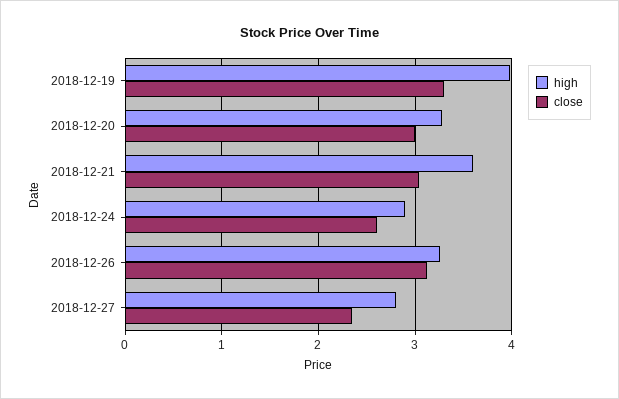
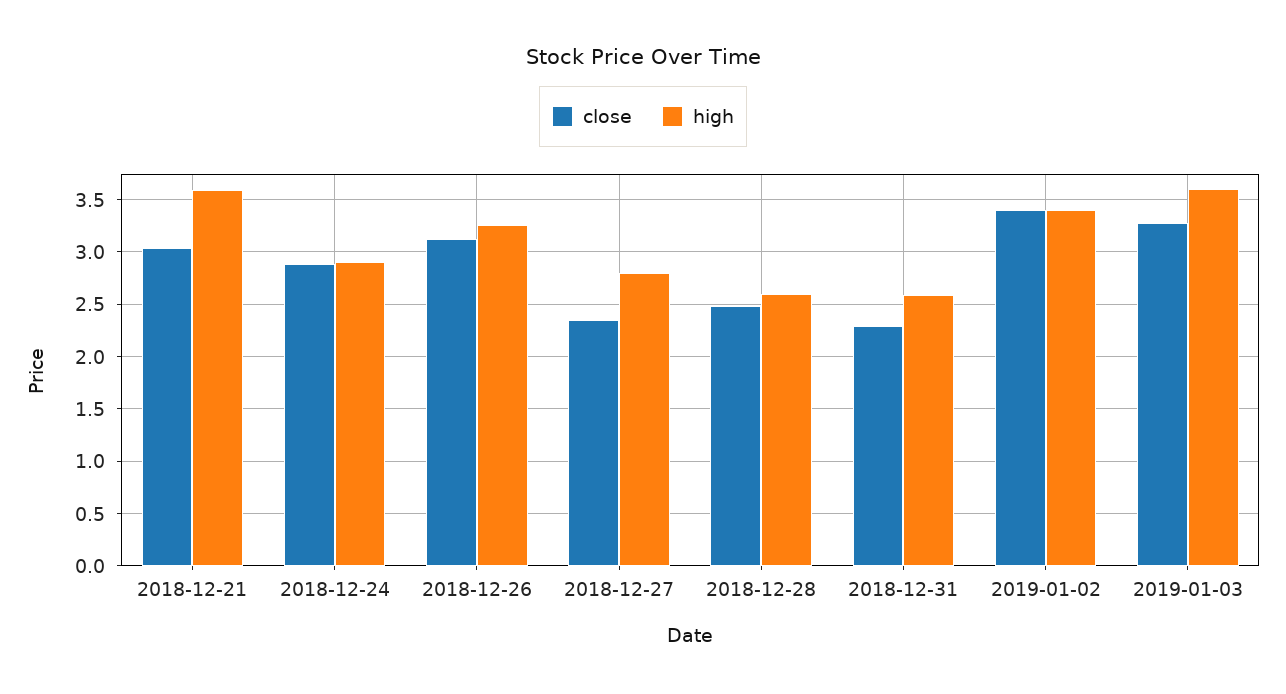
high, 2018-12-19: 4 -> none
close, 2018-12-19: 3.3 -> none
high, 2018-12-20: 3.3 -> none
close, 2018-12-20: 3 -> none
close, 2018-12-24: 2.6 -> 2.9
close, 2018-12-28: none -> 2.5
high, 2018-12-28: none -> 2.6
close, 2018-12-31: none -> 2.3
high, 2018-12-31: none -> 2.6
close, 2019-01-02: none -> 3.4
high, 2019-01-02: none -> 3.4
close, 2019-01-03: none -> 3.3
high, 2019-01-03: none -> 3.6

